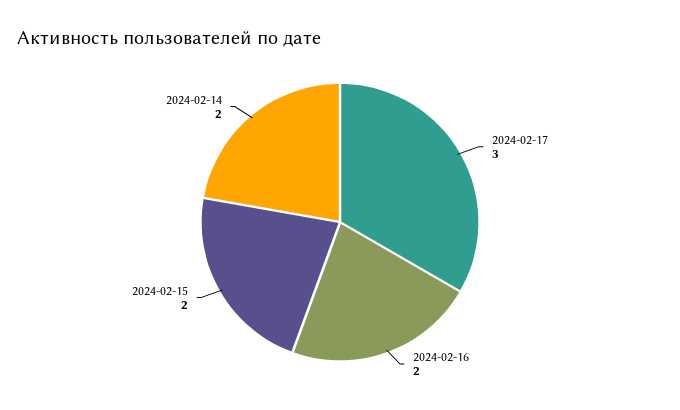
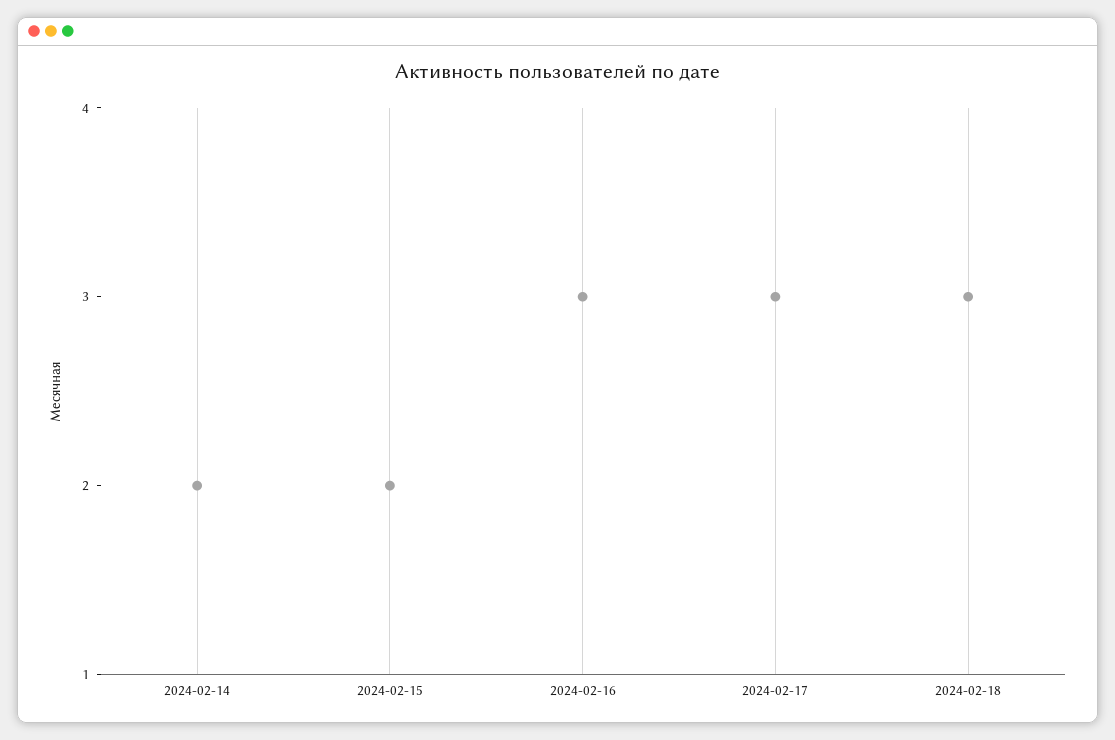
2024-02-16: 2 -> 3
2024-02-18: none -> 3

